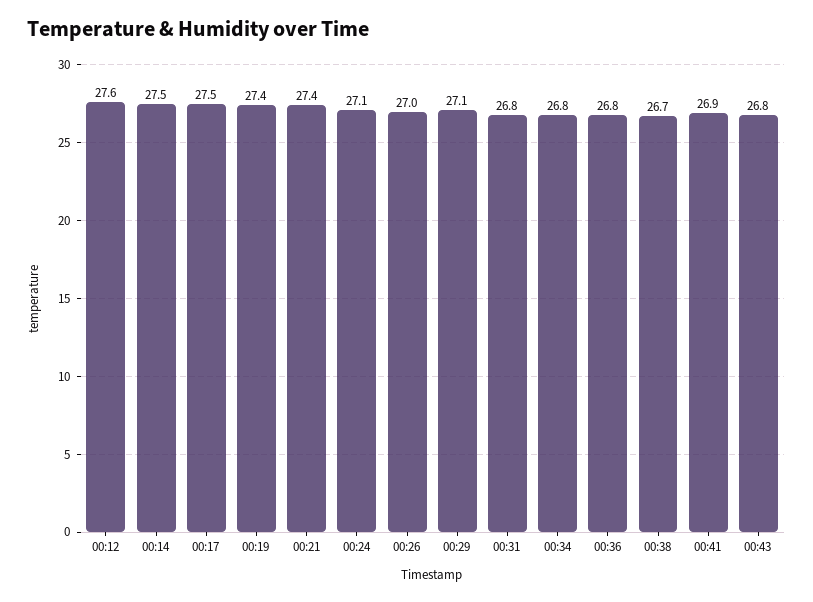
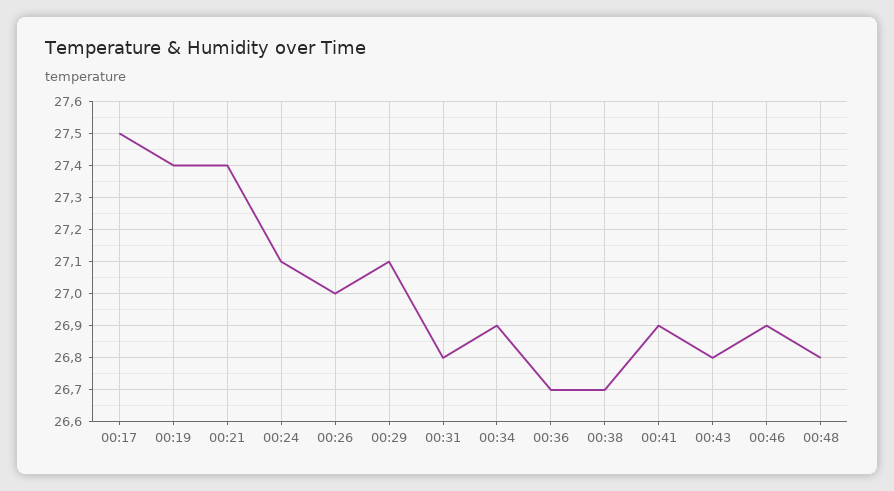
00:12: 27.6 -> none
00:14: 27.5 -> none
00:34: 26.8 -> 26.9
00:36: 26.8 -> 26.7
00:46: none -> 26.9
00:48: none -> 26.8

